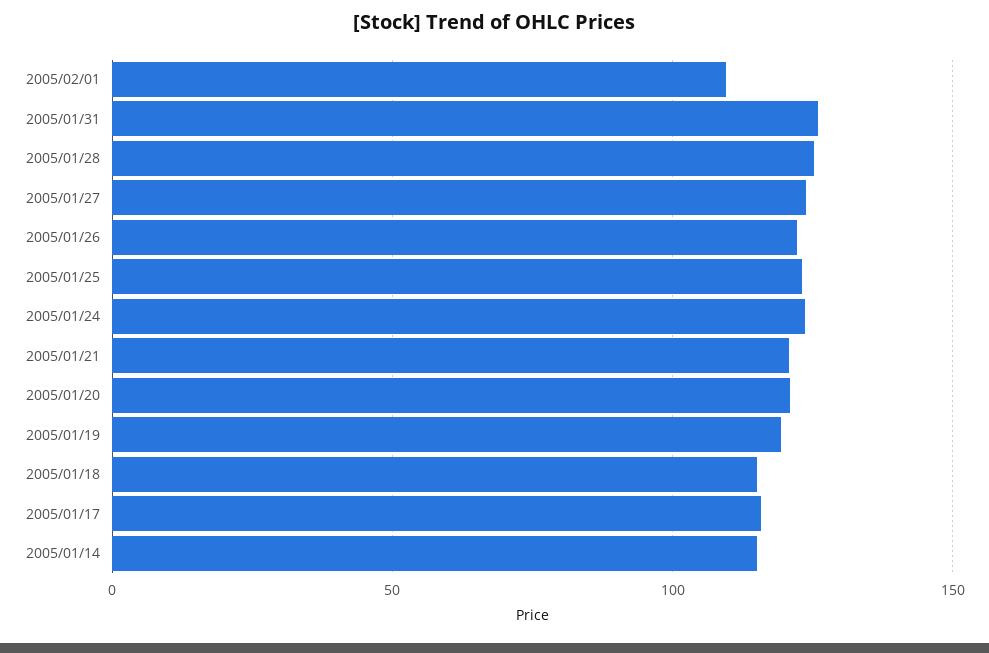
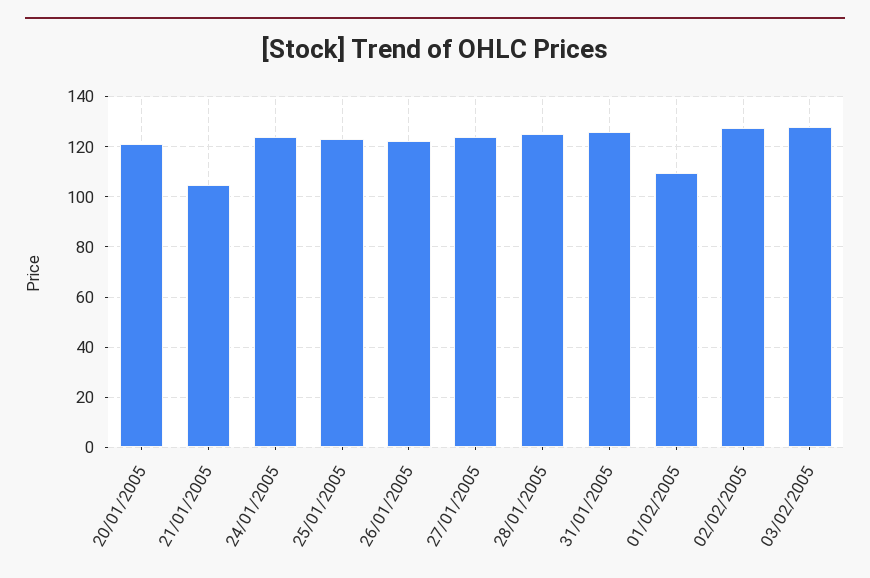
2005/01/21: 120 -> 105
2005/01/19: 120 -> none
2005/01/18: 115 -> none
2005/01/17: 115 -> none
2005/01/14: 115 -> none
02/02/2005: none -> 127.5
03/02/2005: none -> 127.5

